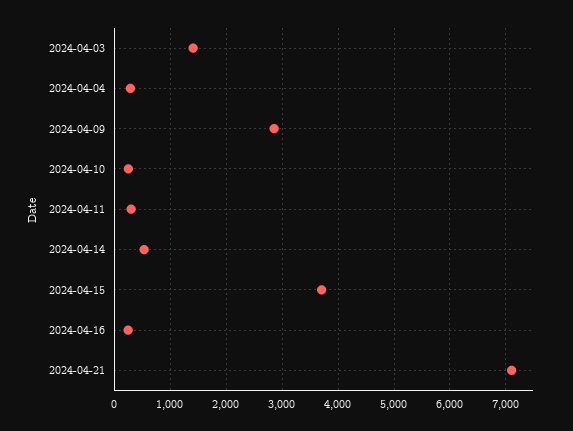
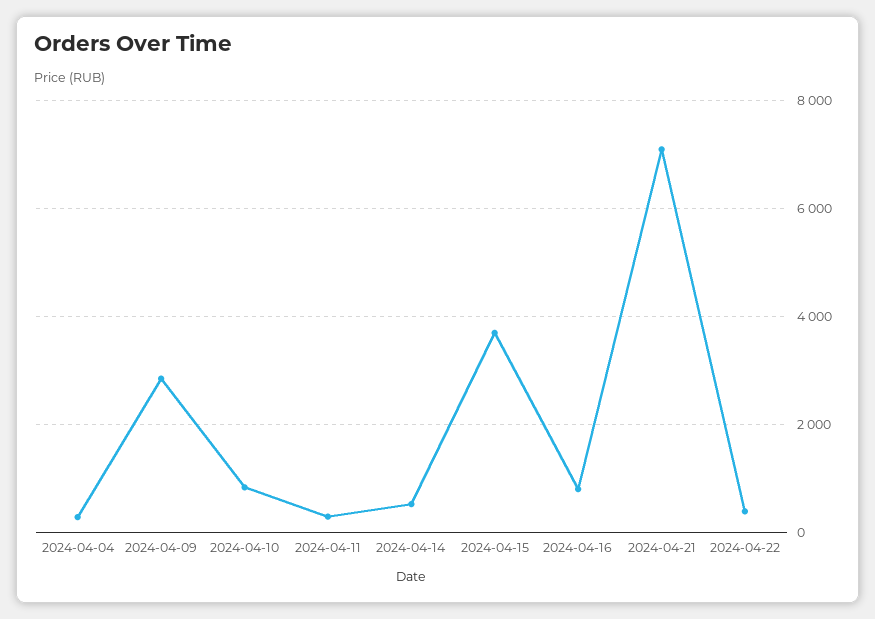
2024-04-03: 1400 -> none
2024-04-10: 200 -> 800
2024-04-16: 200 -> 800
2024-04-22: none -> 400

